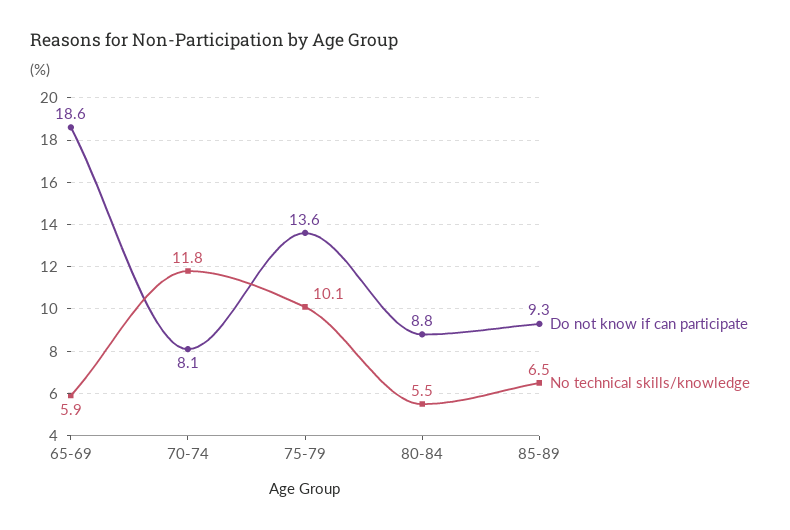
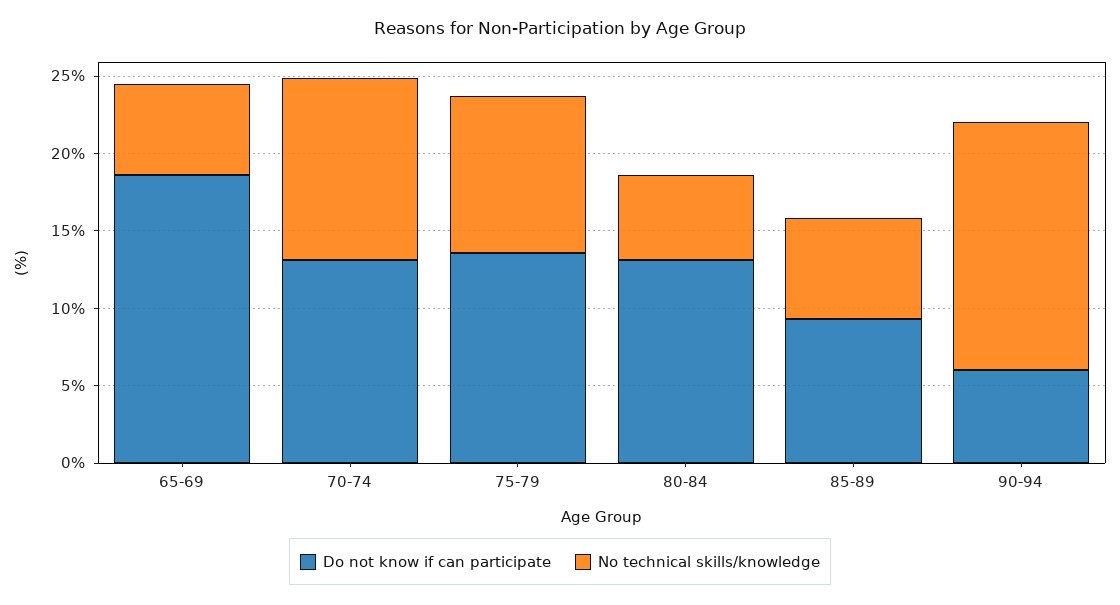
Do not know if can participate, 70-74: 8.1 -> 13
Do not know if can participate, 80-84: 8.8 -> 13
Do not know if can participate, 90-94: none -> 6
No technical skills/knowledge, 90-94: none -> 16

